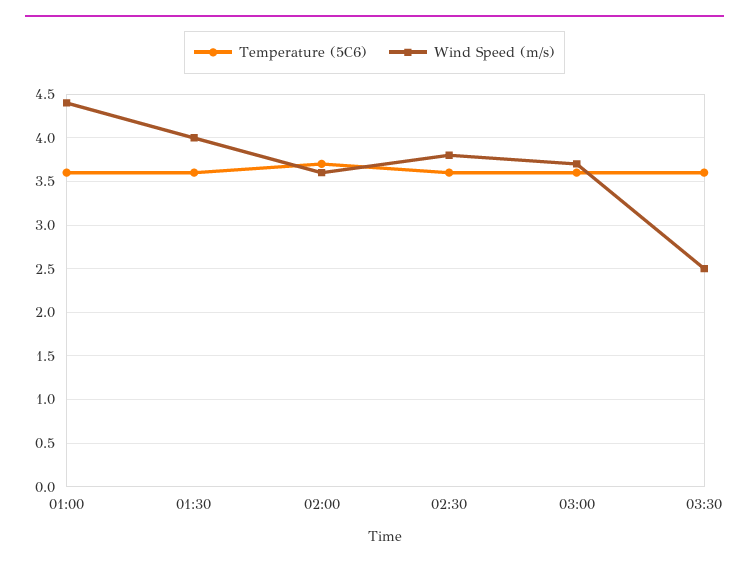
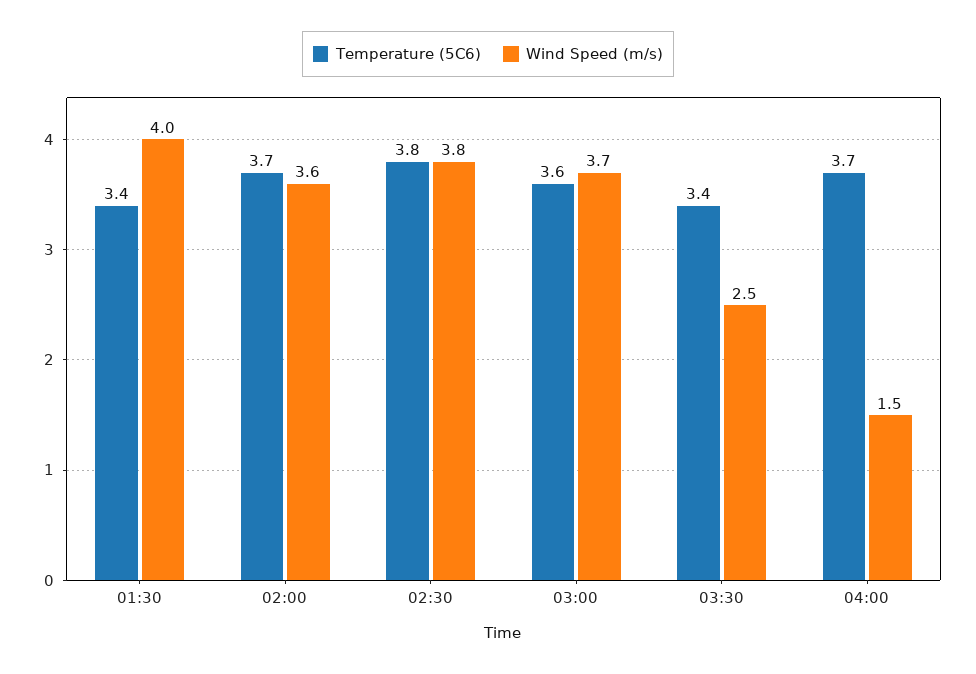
Temperature (5C6), 01:00: 3.6 -> none
Wind Speed (m/s), 01:00: 4.4 -> none
Temperature (5C6), 01:30: 3.6 -> 3.4
Temperature (5C6), 02:30: 3.6 -> 3.8
Temperature (5C6), 03:30: 3.6 -> 3.4
Temperature (5C6), 04:00: none -> 3.7
Wind Speed (m/s), 04:00: none -> 1.5

